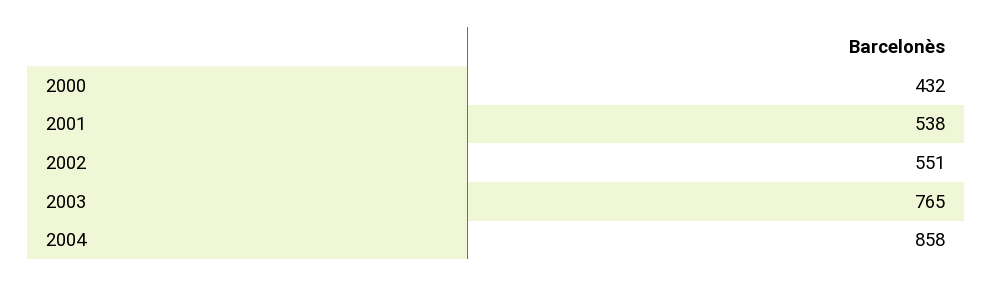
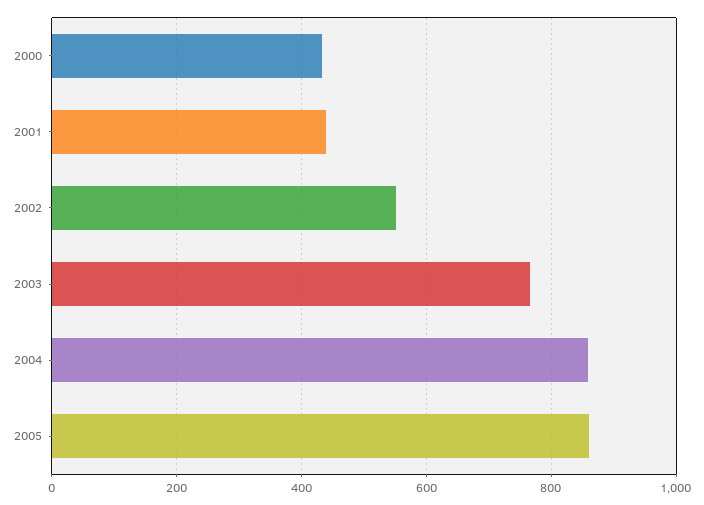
2001: 538 -> 440
2005: none -> 860

